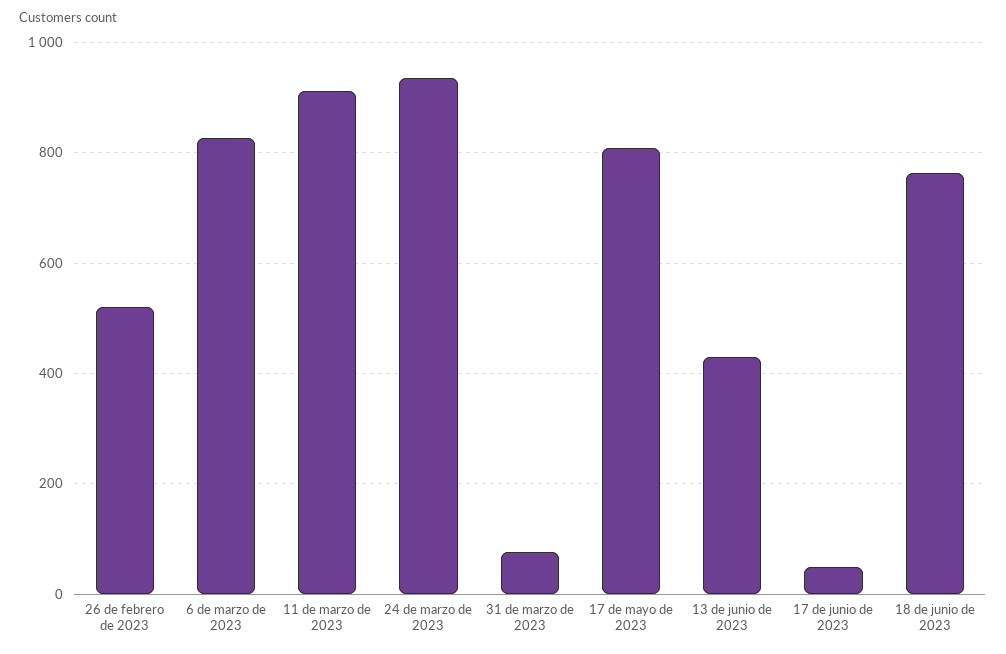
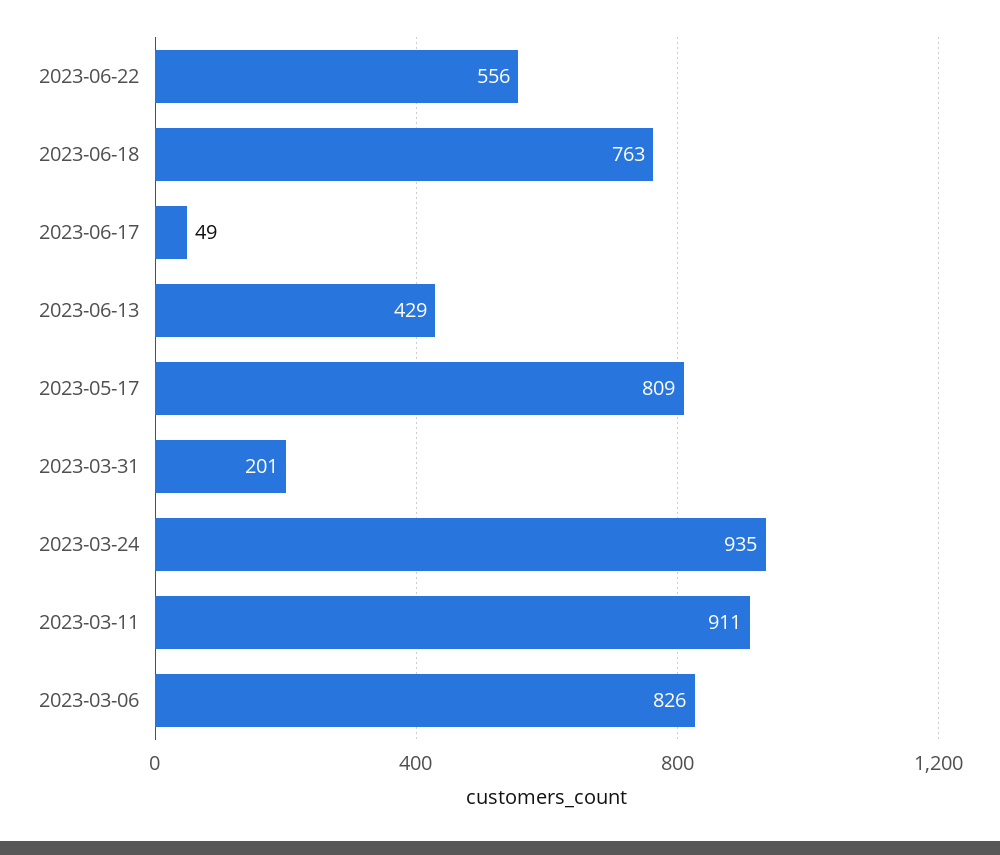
26 de febrero de 2023: 520 -> none
31 de marzo de 2023: 80 -> 201
2023-06-22: none -> 556

